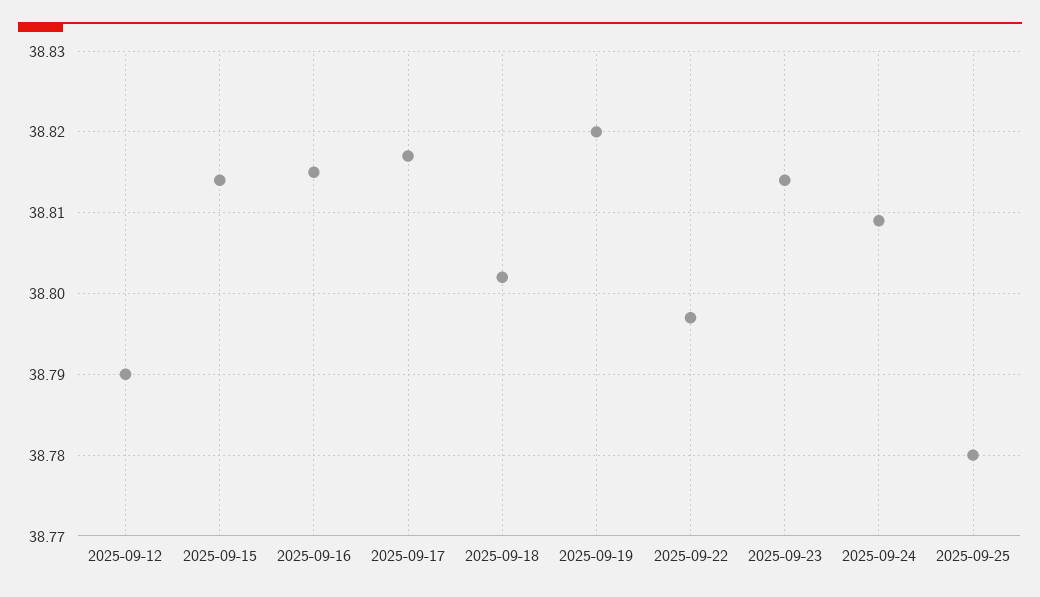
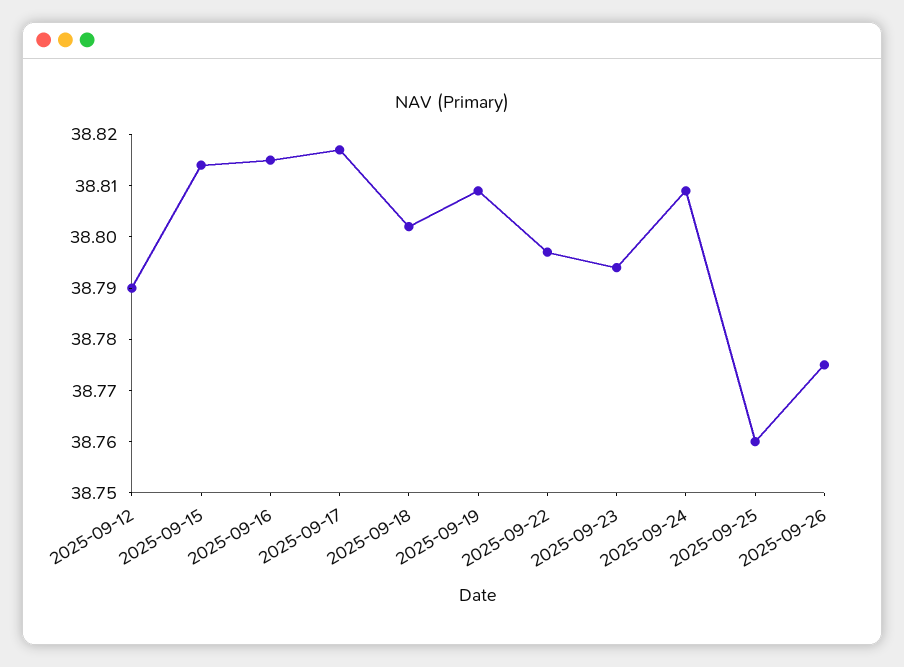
2025-09-19: 38.82 -> 38.81
2025-09-23: 38.814 -> 38.795
2025-09-25: 38.78 -> 38.76
2025-09-26: none -> 38.775

